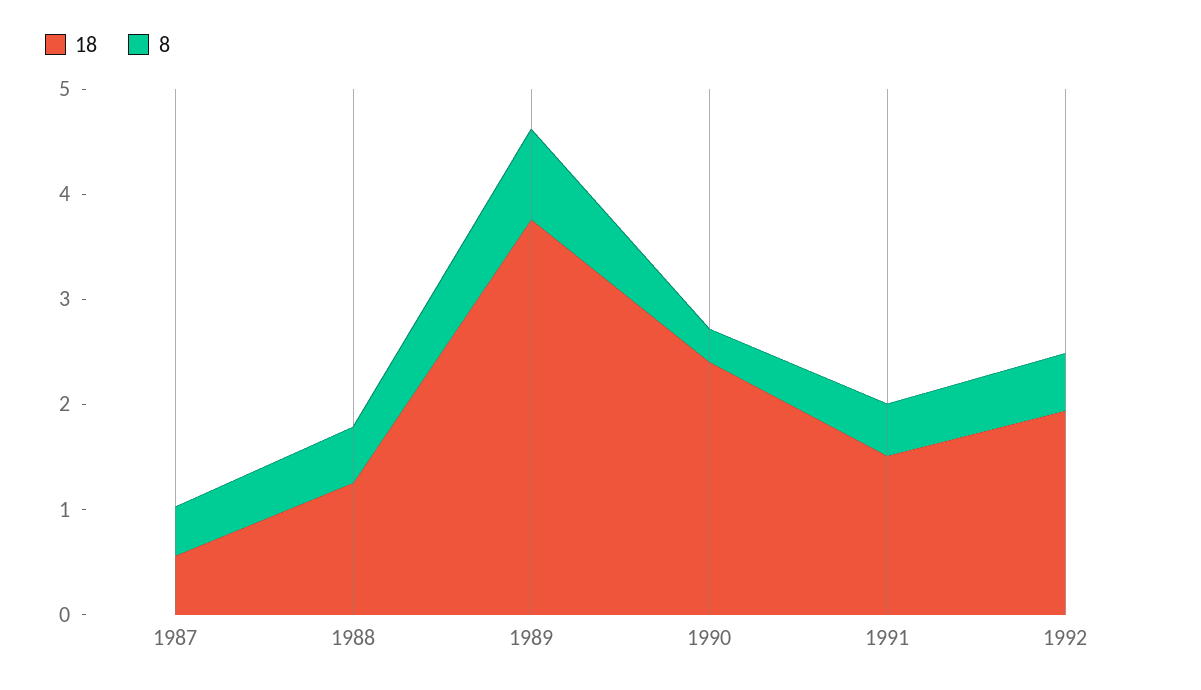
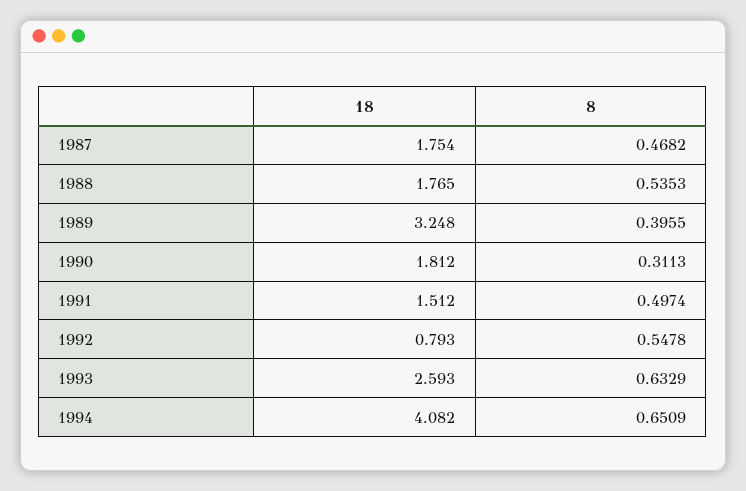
18, 1987: 0.6 -> 1.754
18, 1988: 1.2 -> 1.765
18, 1989: 3.8 -> 3.248
8, 1989: 0.8 -> 0.3955
18, 1990: 2.4 -> 1.812
18, 1992: 2 -> 0.793
18, 1993: none -> 2.593
8, 1993: none -> 0.6329
18, 1994: none -> 4.082
8, 1994: none -> 0.6509

